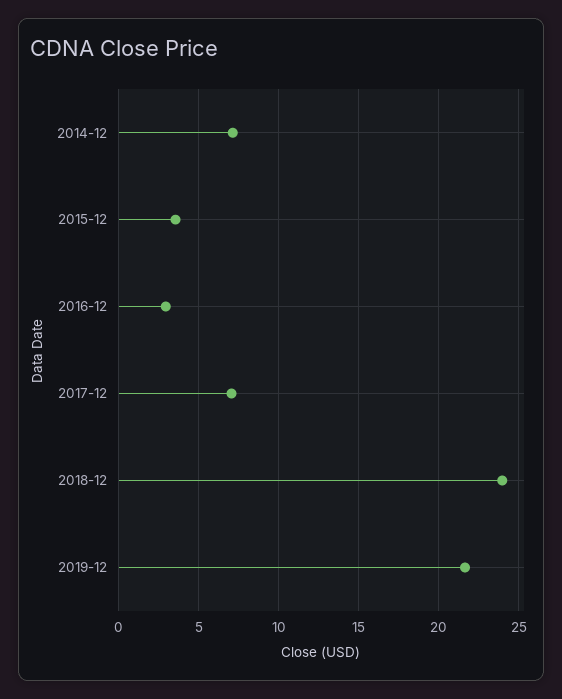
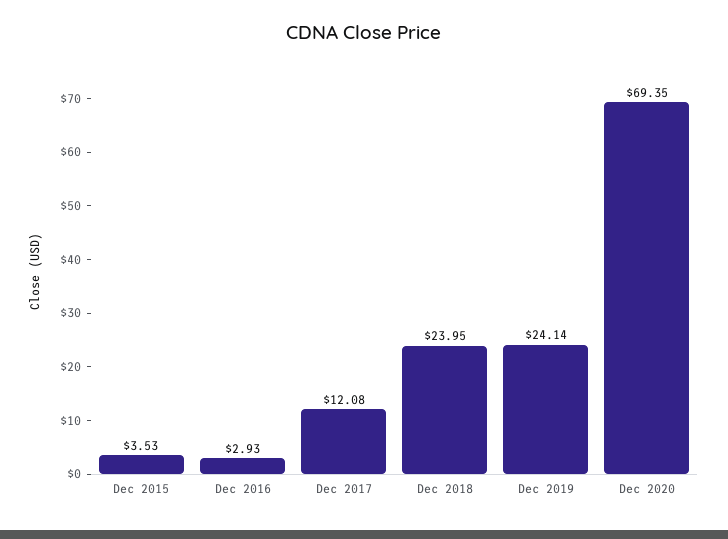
2014-12: 7 -> none
2017-12: 7 -> 12.08
2019-12: 21.5 -> 24.14
Dec 2020: none -> 69.35

